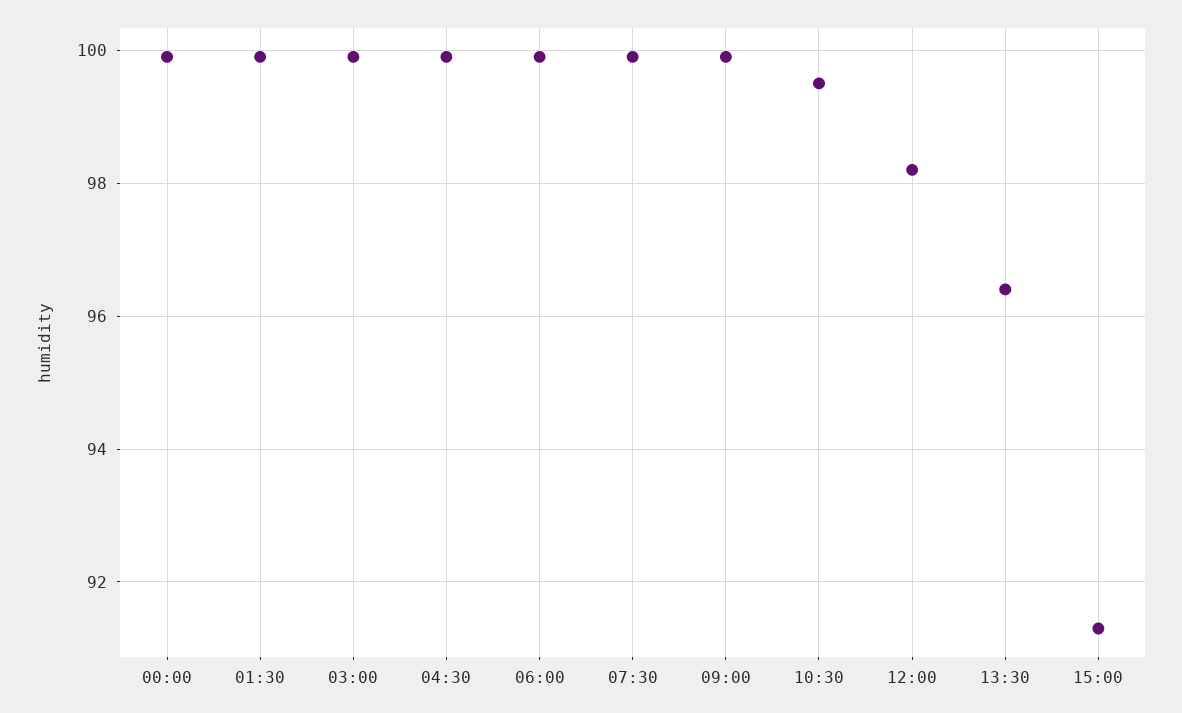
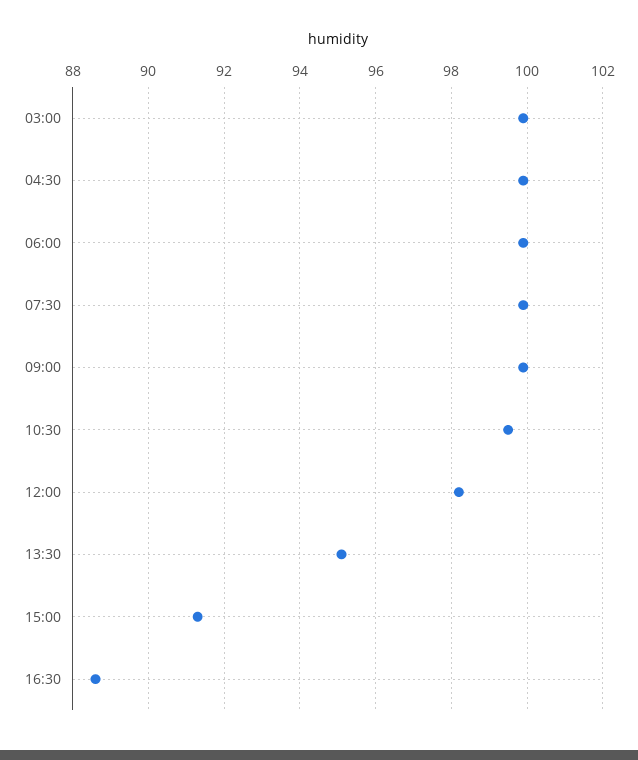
00:00: 100 -> none
01:30: 100 -> none
13:30: 96.5 -> 95
16:30: none -> 88.5

